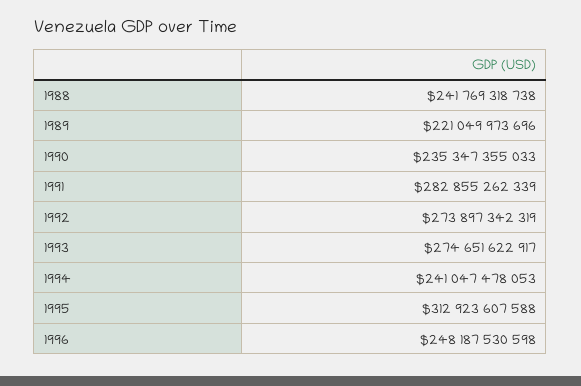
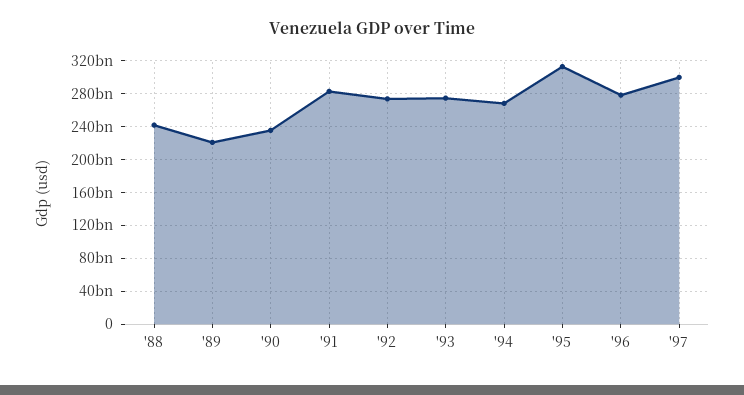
1994: 241047478053 -> 270000000000
1996: 248187530598 -> 280000000000
'97: none -> 300000000000

